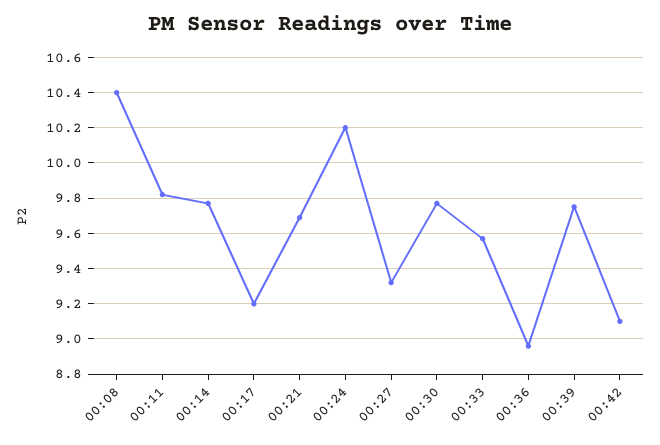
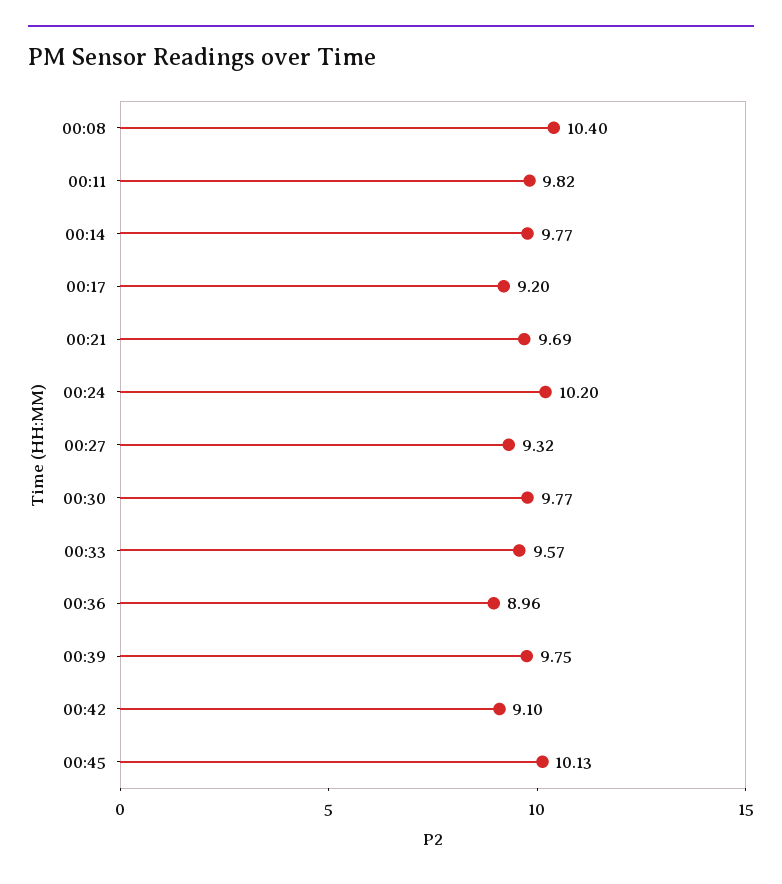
00:45: none -> 10.13

